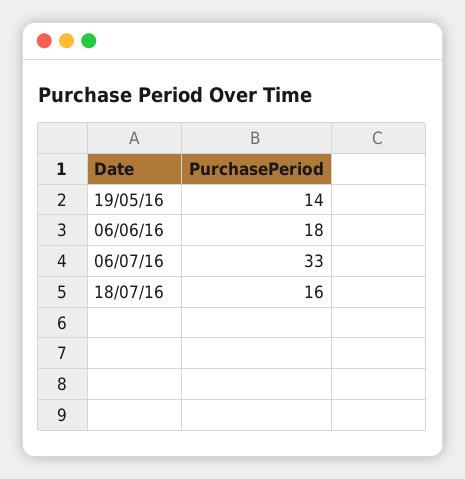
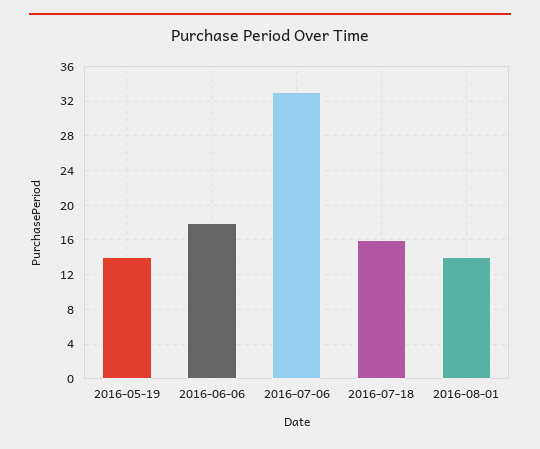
2016-08-01: none -> 14

